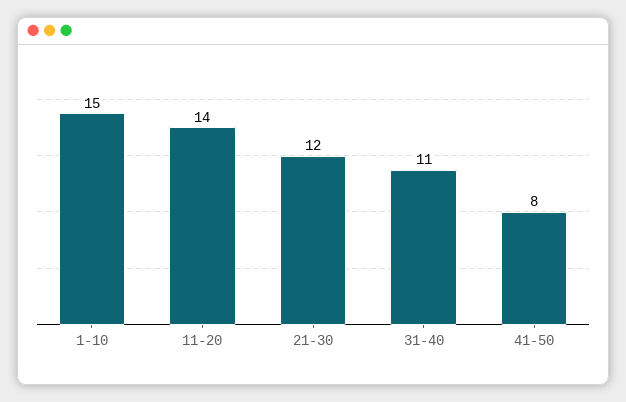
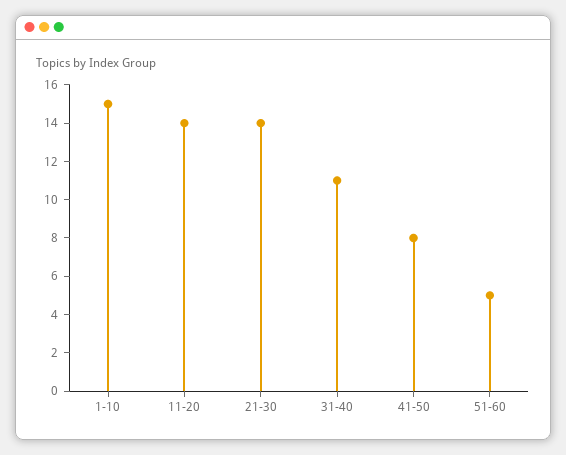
21-30: 12 -> 14
51-60: none -> 5

